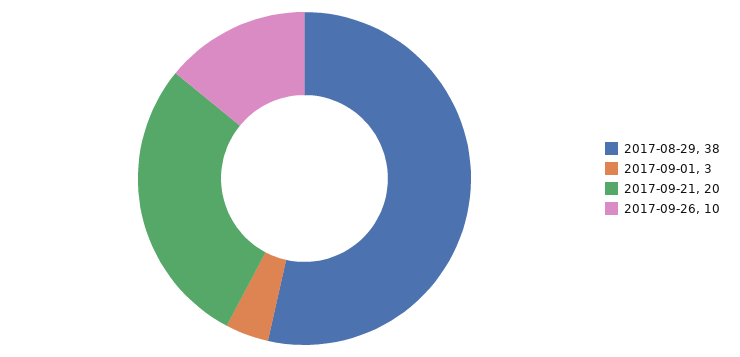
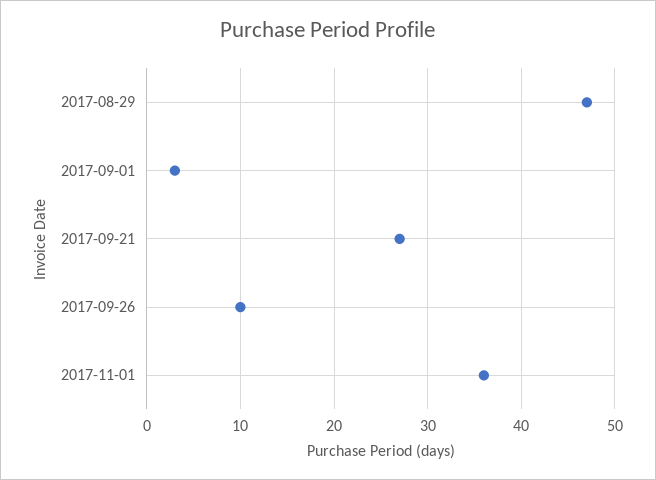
2017-08-29: 38 -> 47
2017-09-21: 20 -> 27
2017-11-01: none -> 36

